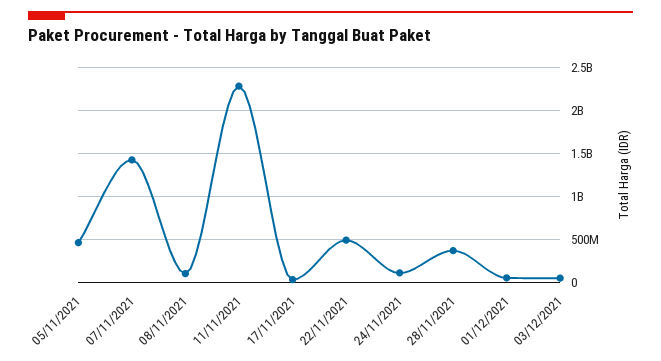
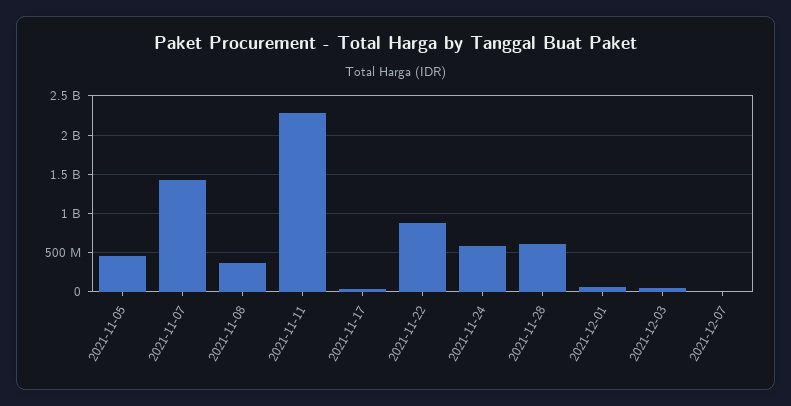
08/11/2021: 100000000 -> 400000000
22/11/2021: 500000000 -> 900000000
24/11/2021: 100000000 -> 600000000
28/11/2021: 400000000 -> 600000000
2021-12-07: none -> 0

